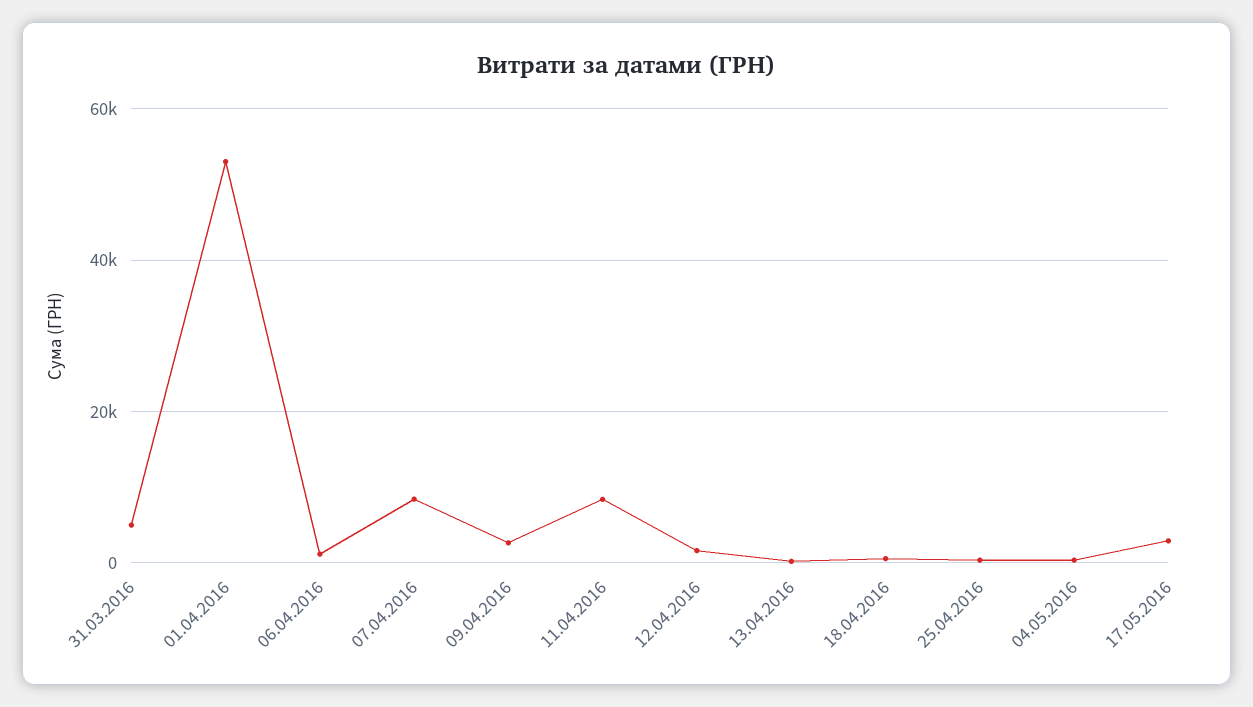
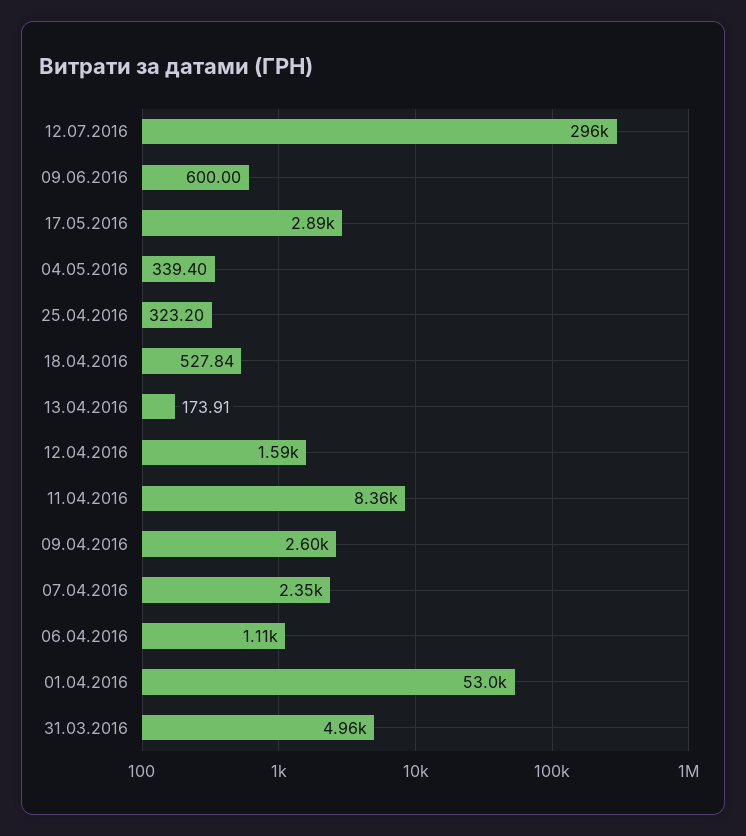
07.04.2016: 8000 -> 2350
12.07.2016: none -> 296000
09.06.2016: none -> 600

